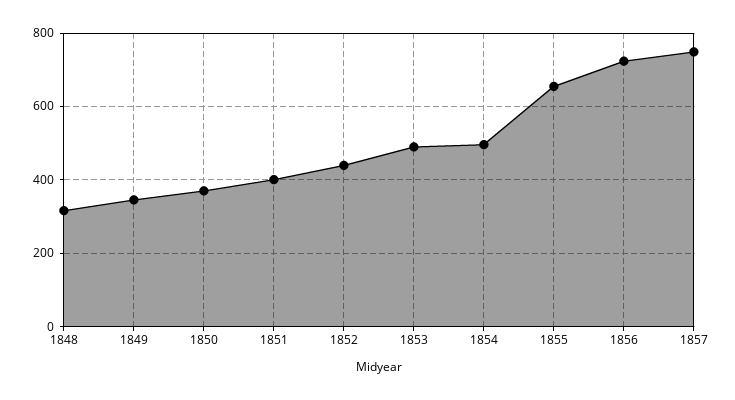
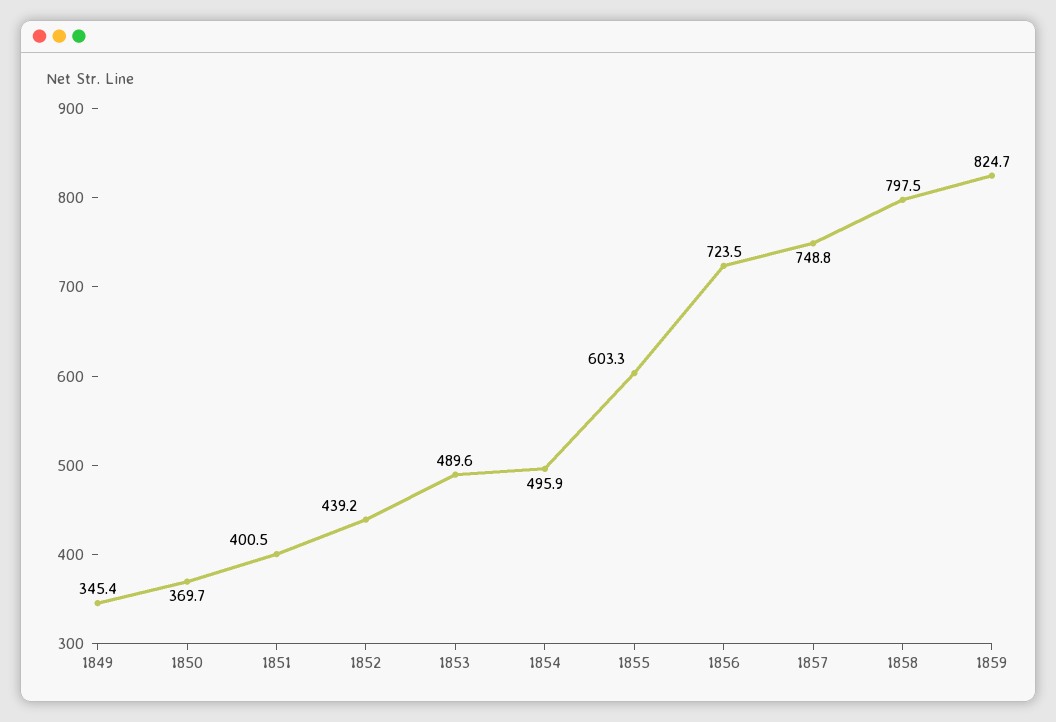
1848: 320 -> none
1855: 660 -> 603.3
1858: none -> 797.5
1859: none -> 824.7

